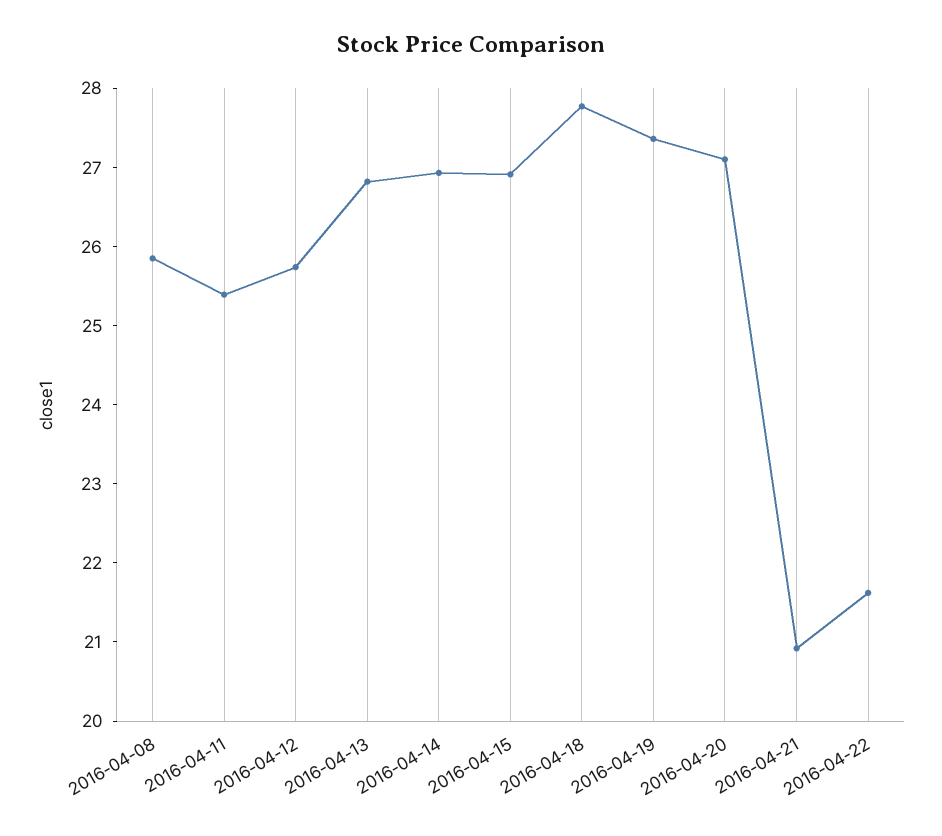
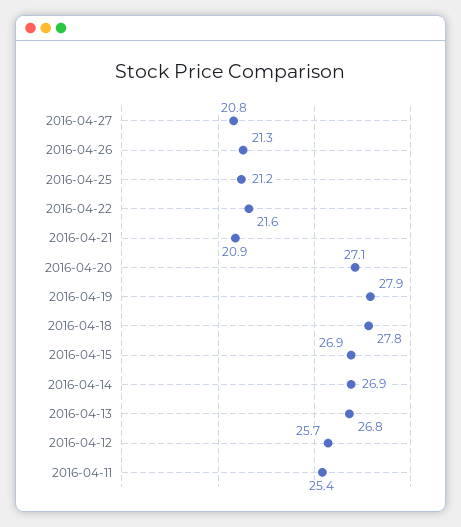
2016-04-08: 25.8 -> none
2016-04-19: 27.4 -> 27.9
2016-04-27: none -> 20.8
2016-04-26: none -> 21.3
2016-04-25: none -> 21.2

